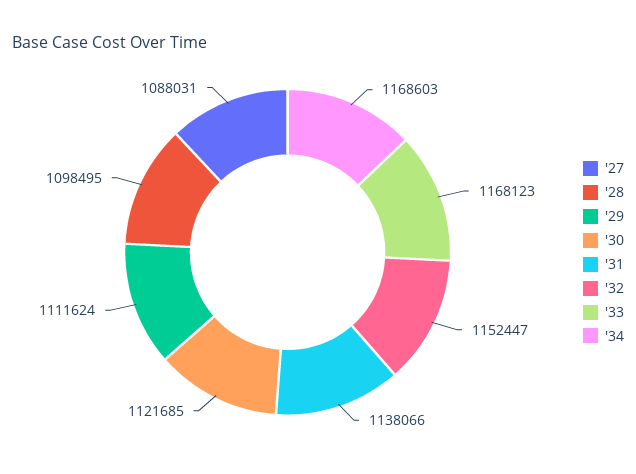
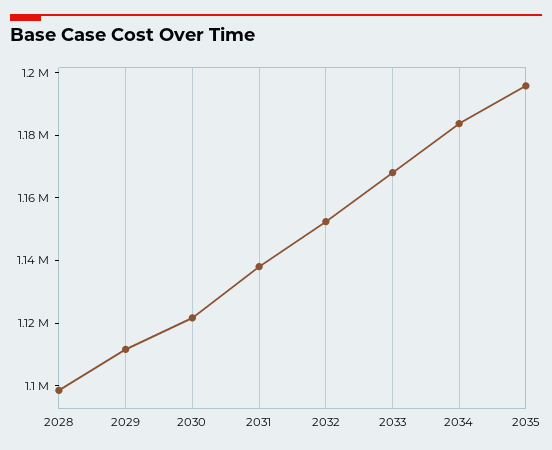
'27: 1088031 -> none
'34: 1168603 -> 1185000
2035: none -> 1195000

